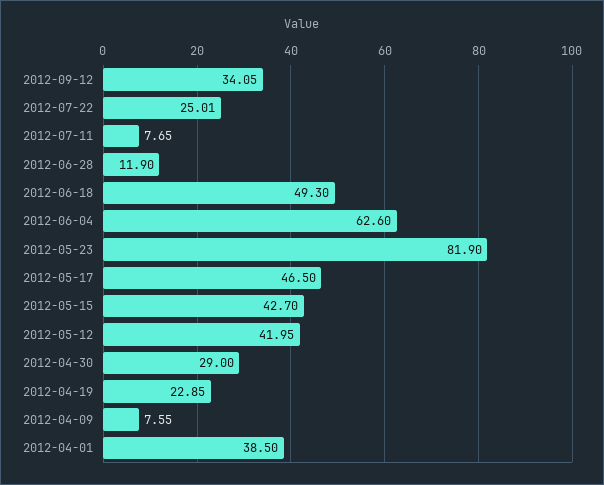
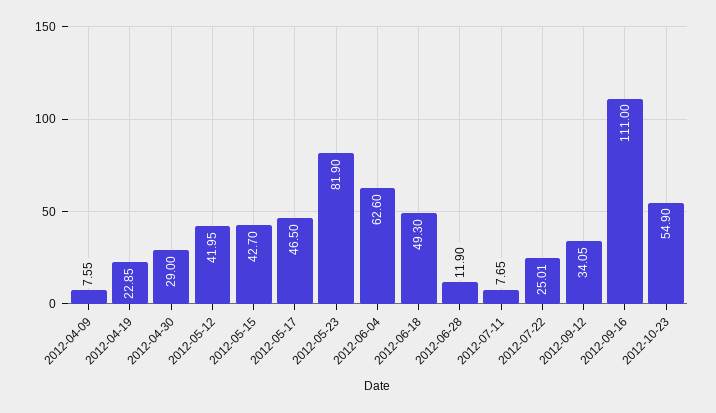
2012-04-01: 38.5 -> none
2012-09-16: none -> 111
2012-10-23: none -> 54.9

